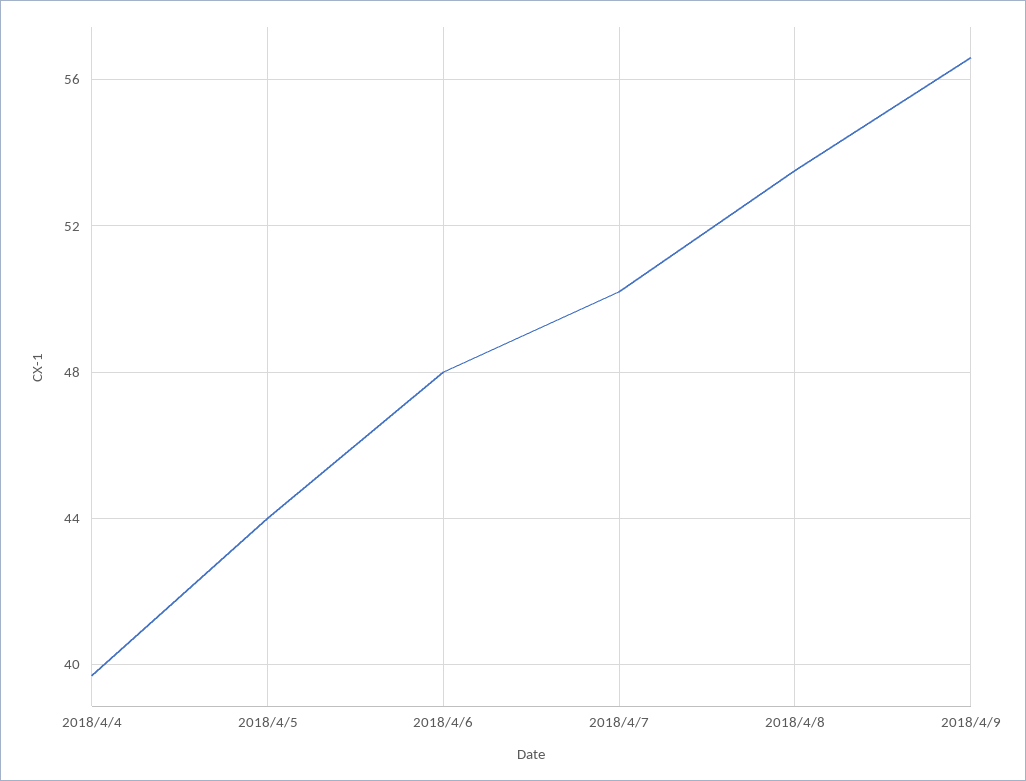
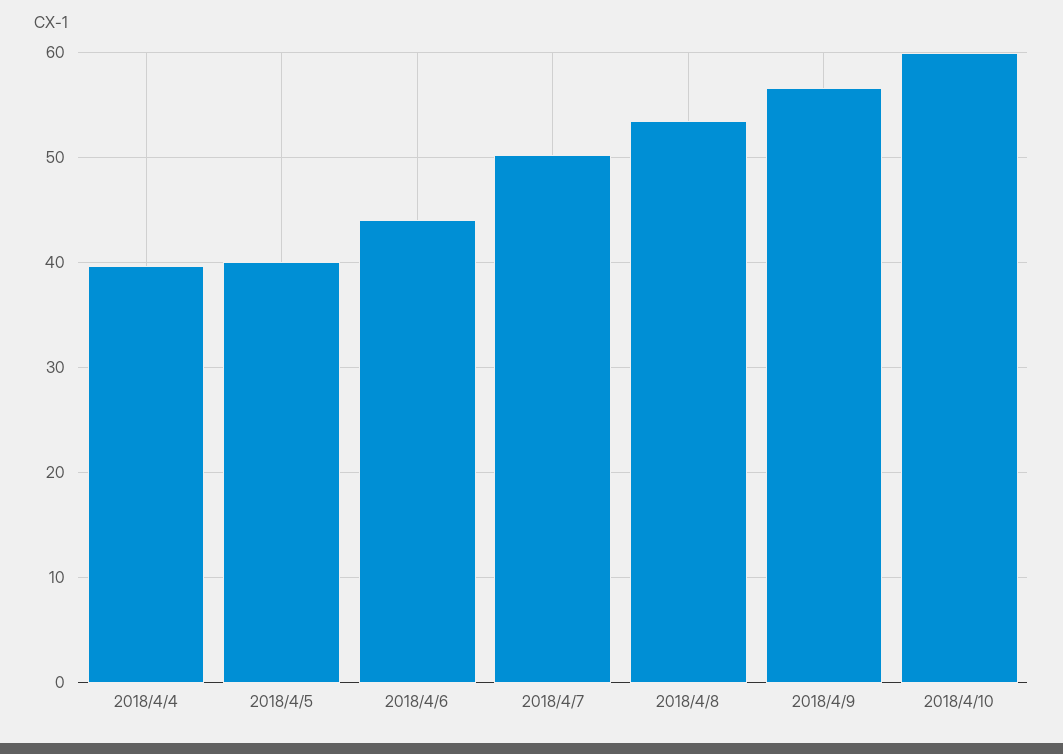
2018/4/5: 44 -> 40
2018/4/6: 48 -> 44
2018/4/10: none -> 60

